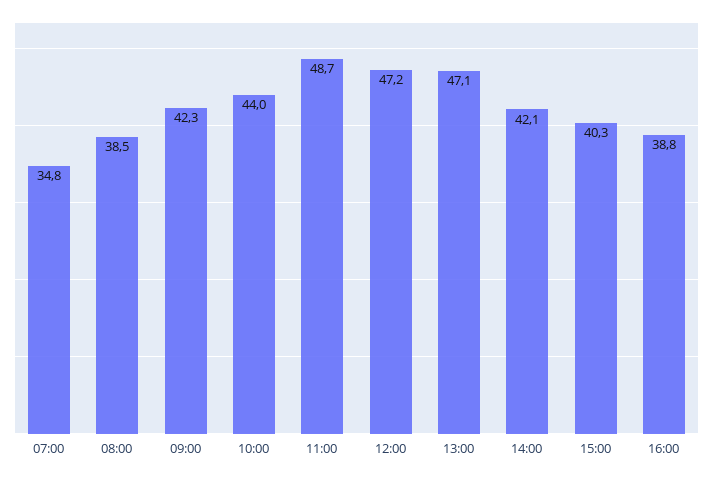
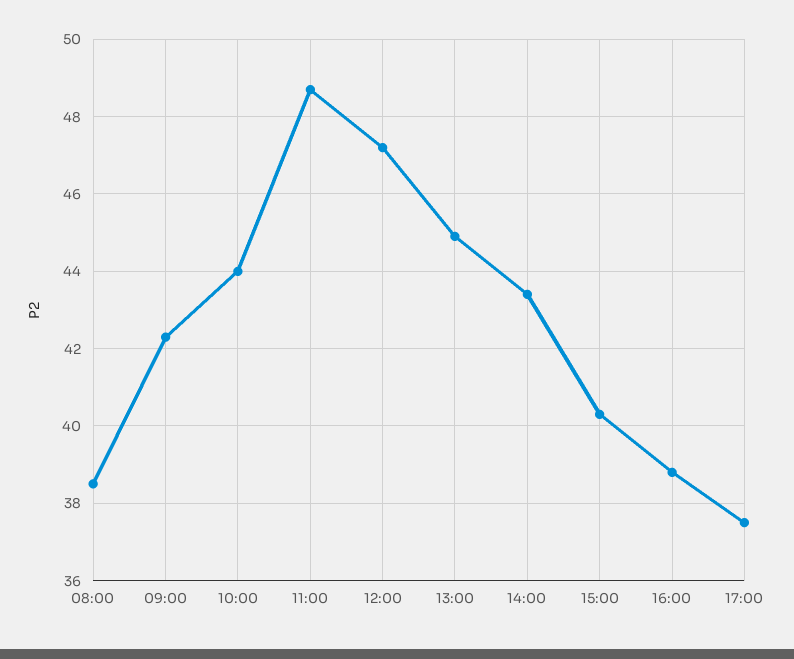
07:00: 34.8 -> none
13:00: 47.1 -> 45
14:00: 42.1 -> 43.5
17:00: none -> 37.5

